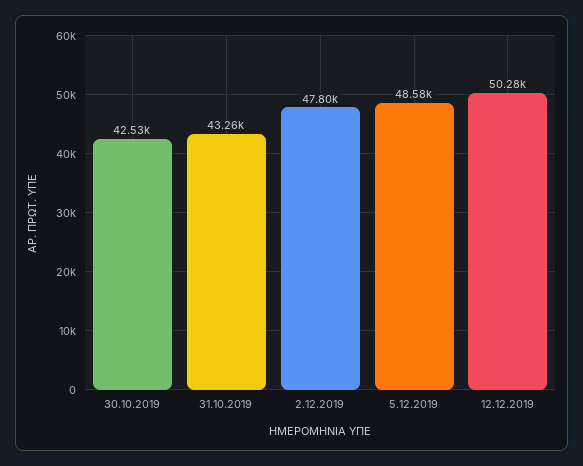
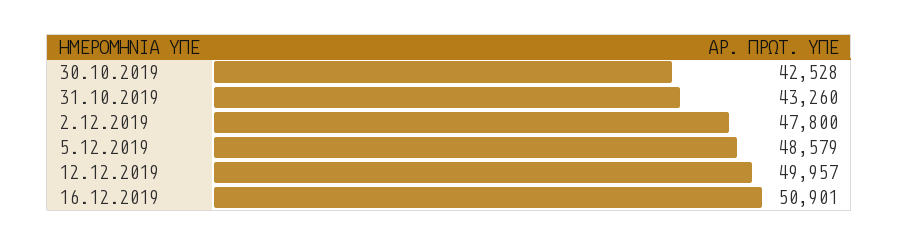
12.12.2019: 50280 -> 49957
16.12.2019: none -> 50901

